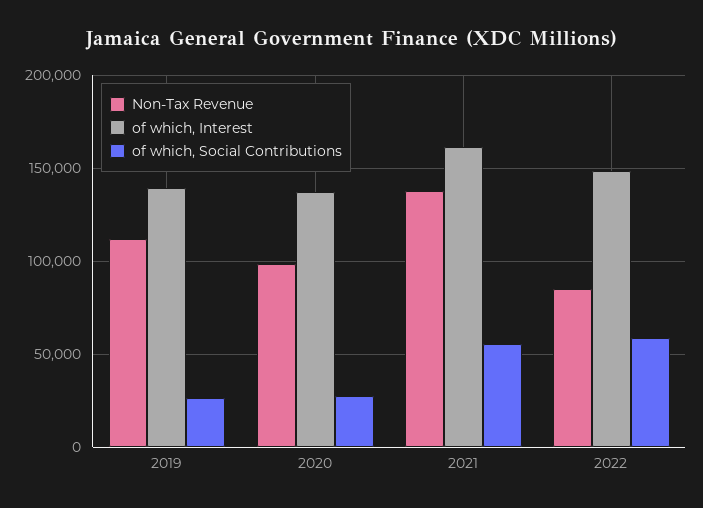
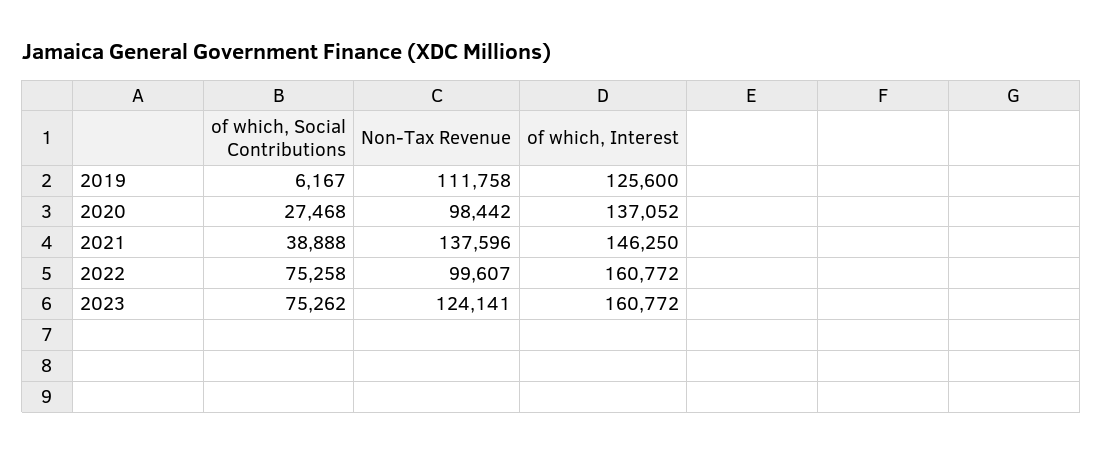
of which, Interest, 2019: 140000 -> 125600
of which, Social Contributions, 2019: 25000 -> 6167
of which, Interest, 2021: 160000 -> 146250
of which, Social Contributions, 2021: 55000 -> 38888
Non-Tax Revenue, 2022: 85000 -> 99607
of which, Interest, 2022: 150000 -> 160772
of which, Social Contributions, 2022: 60000 -> 75258
of which, Social Contributions, 2023: none -> 75262
Non-Tax Revenue, 2023: none -> 124141
of which, Interest, 2023: none -> 160772

